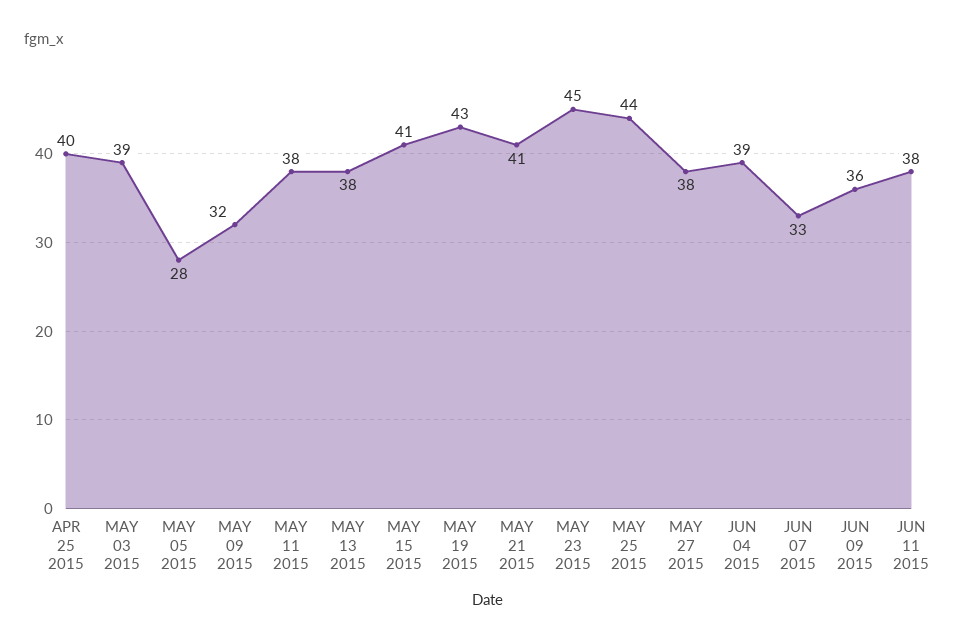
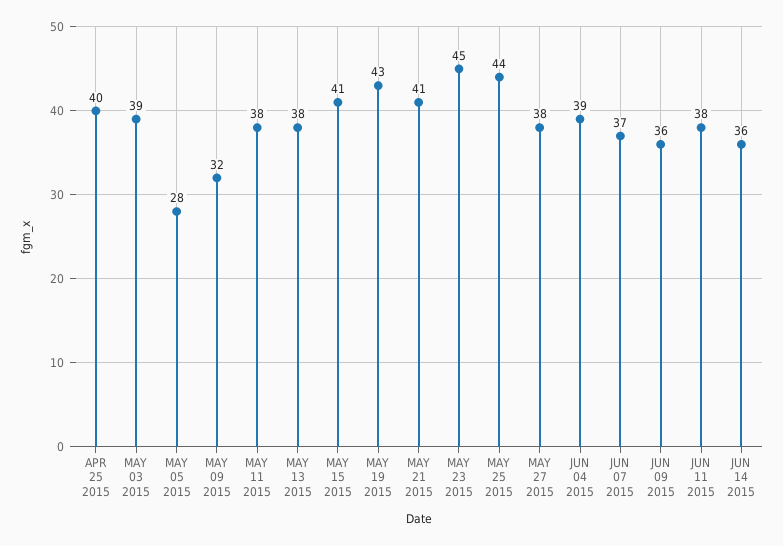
JUN 07 2015: 33 -> 37
JUN 14 2015: none -> 36

